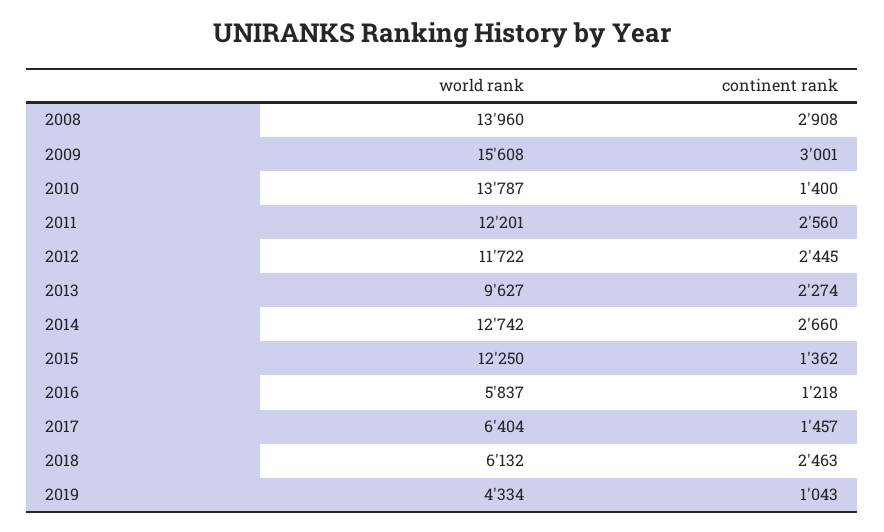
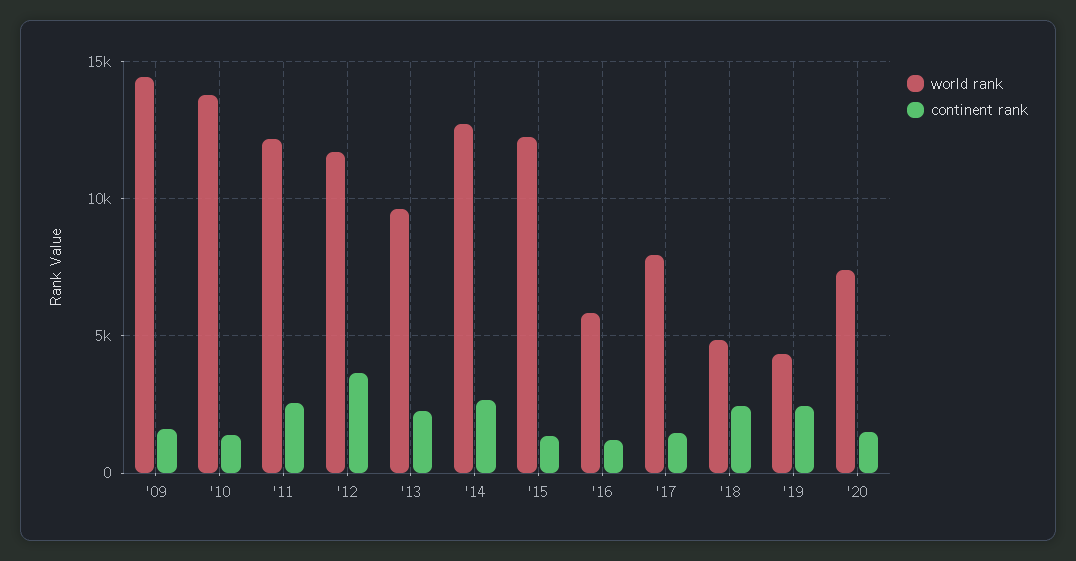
world rank, 2008: 13960 -> none
continent rank, 2008: 2908 -> none
world rank, 2009: 15608 -> 14500
continent rank, 2009: 3001 -> 1500
continent rank, 2012: 2445 -> 3500
world rank, 2017: 6404 -> 8000
world rank, 2018: 6132 -> 5000
continent rank, 2019: 1043 -> 2500
world rank, '20: none -> 7500
continent rank, '20: none -> 1500

